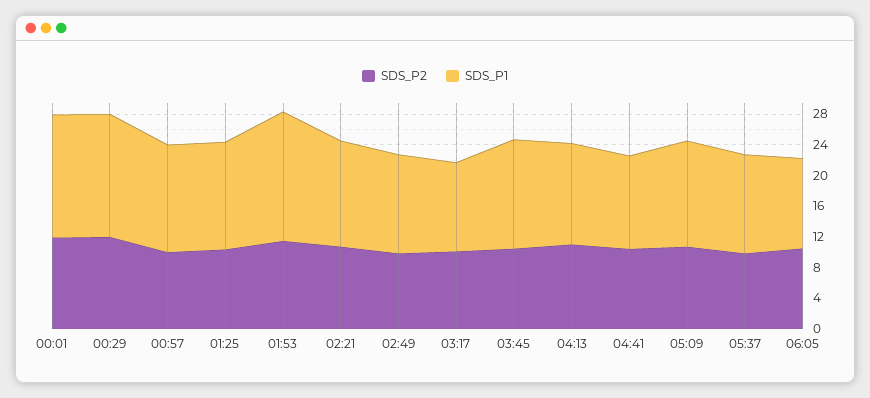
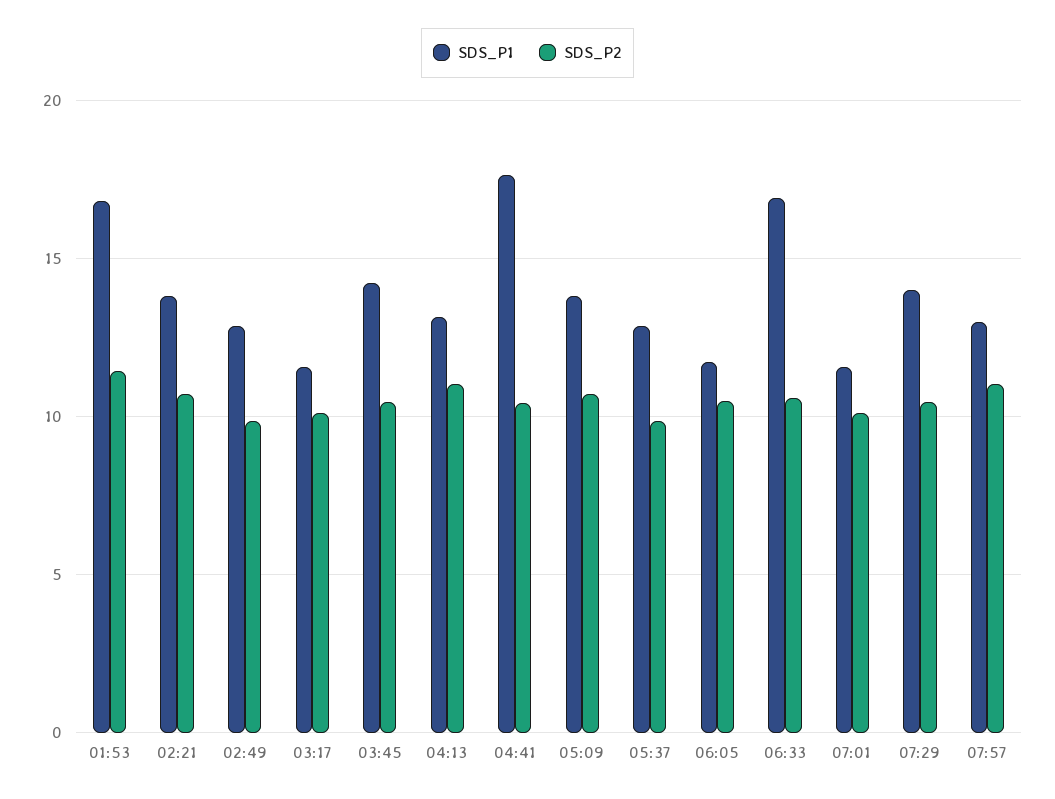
SDS_P2, 00:01: 12 -> none
SDS_P1, 00:01: 16 -> none
SDS_P2, 00:29: 12 -> none
SDS_P1, 00:29: 16 -> none
SDS_P2, 00:57: 10 -> none
SDS_P1, 00:57: 14 -> none
SDS_P2, 01:25: 10 -> none
SDS_P1, 01:25: 14 -> none
SDS_P1, 04:41: 12 -> 17.5
SDS_P1, 06:33: none -> 17
SDS_P2, 06:33: none -> 10.5
SDS_P1, 07:01: none -> 11.5
SDS_P2, 07:01: none -> 10
SDS_P1, 07:29: none -> 14
SDS_P2, 07:29: none -> 10.5
SDS_P1, 07:57: none -> 13
SDS_P2, 07:57: none -> 11

